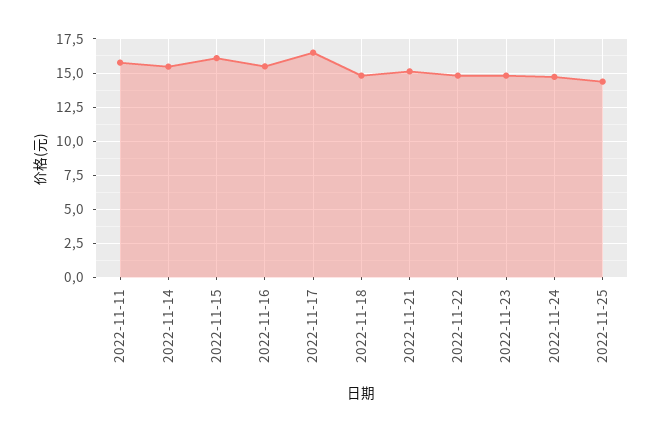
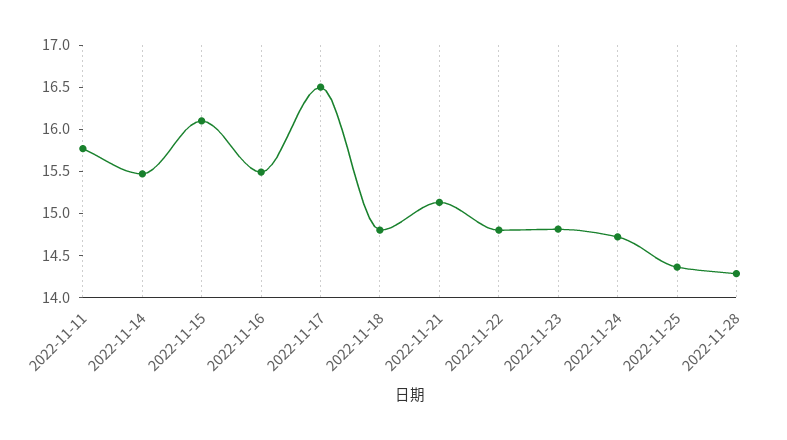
2022-11-28: none -> 14.3

